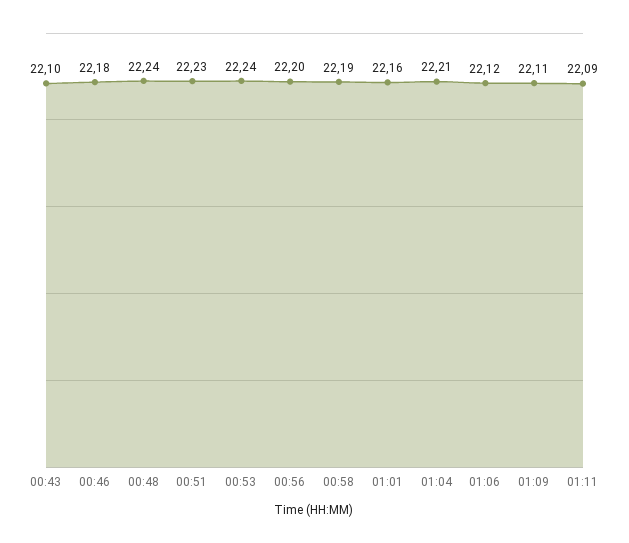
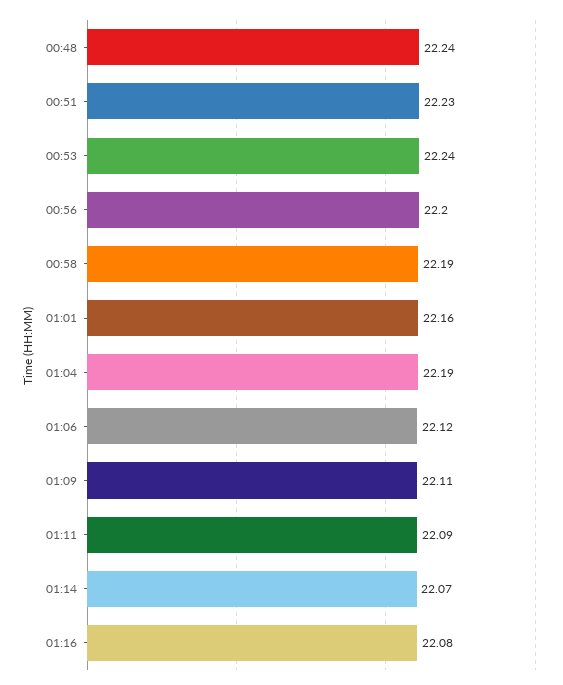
00:43: 22.1 -> none
00:46: 22.18 -> none
01:04: 22.21 -> 22.19
01:14: none -> 22.07
01:16: none -> 22.08

